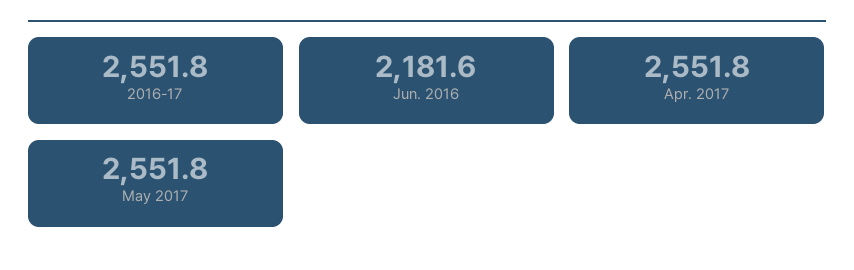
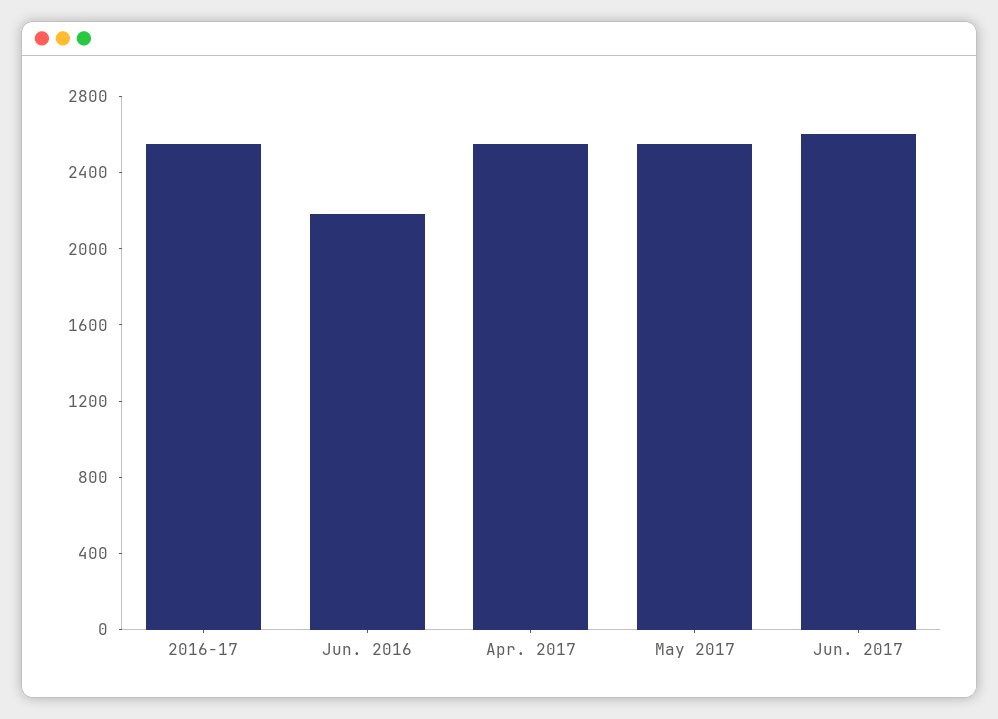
Jun. 2017: none -> 2600

